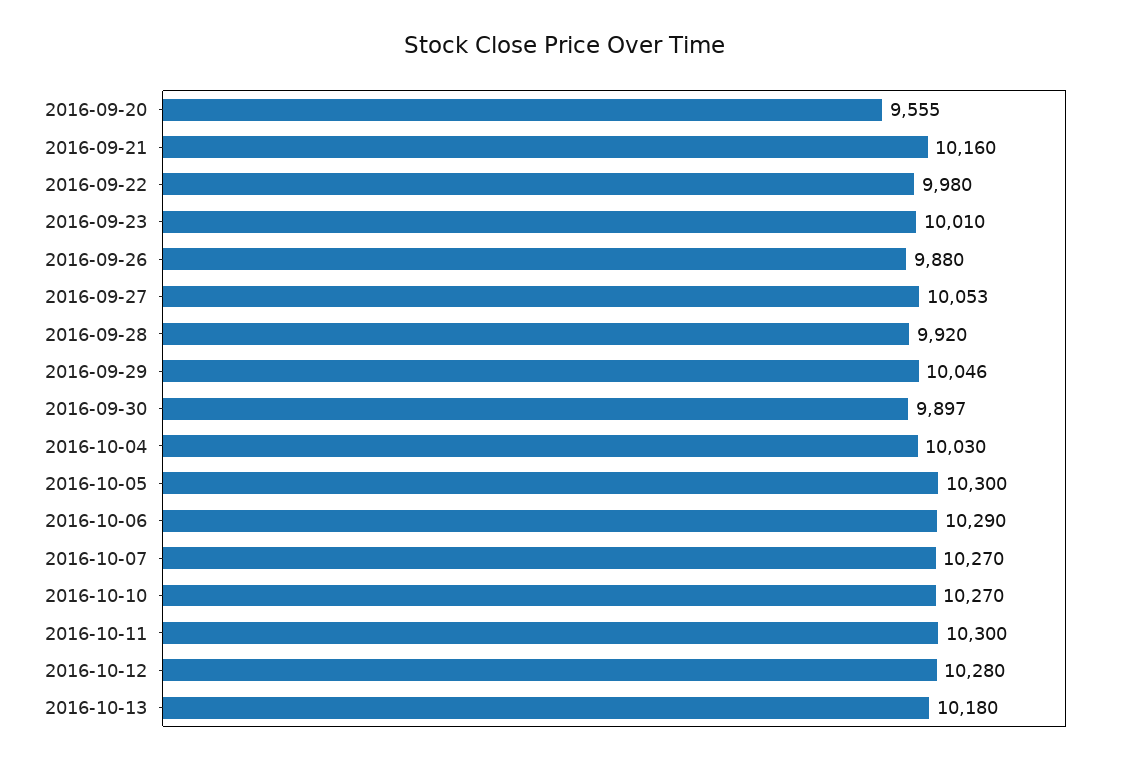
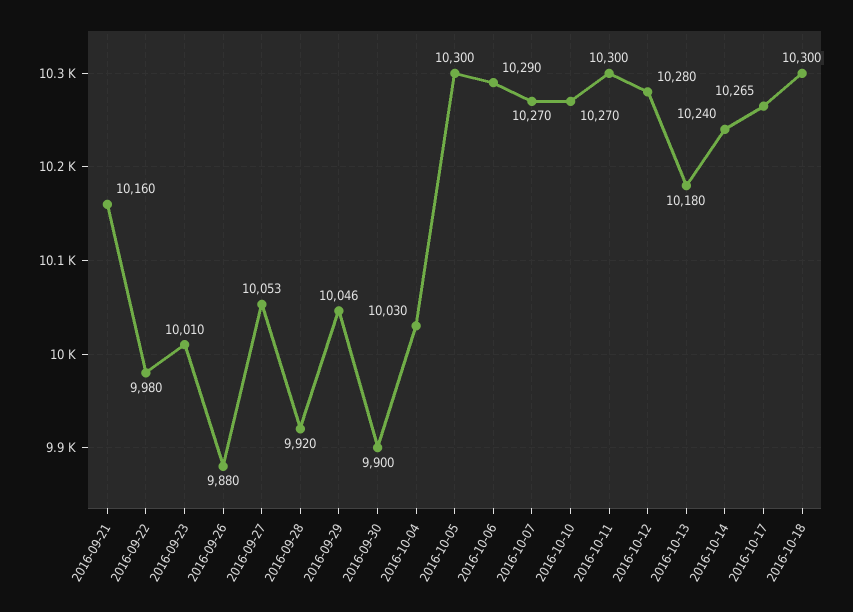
2016-09-20: 9555 -> none
2016-09-30: 9897 -> 9900
2016-10-14: none -> 10240
2016-10-17: none -> 10265
2016-10-18: none -> 10300

